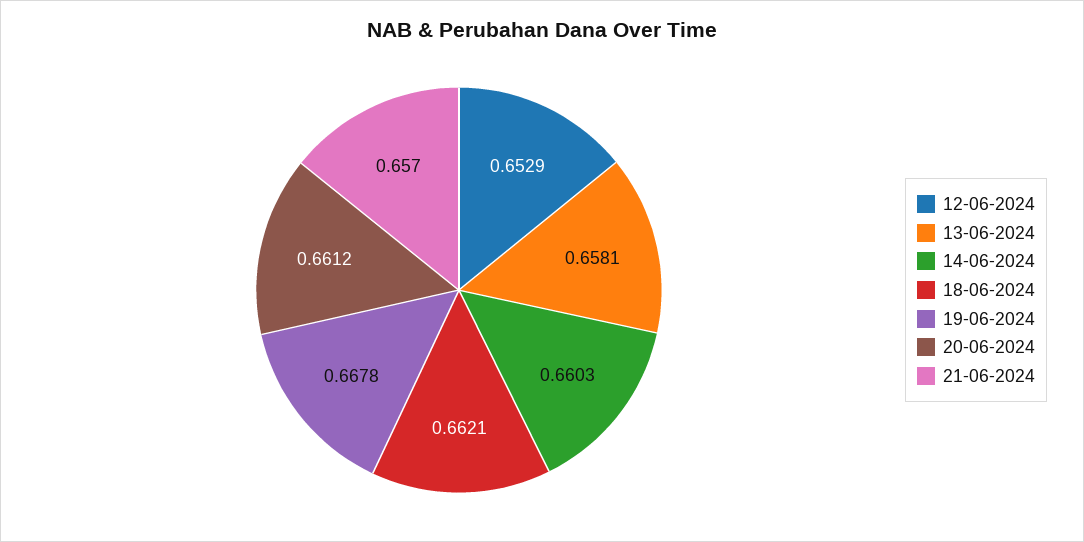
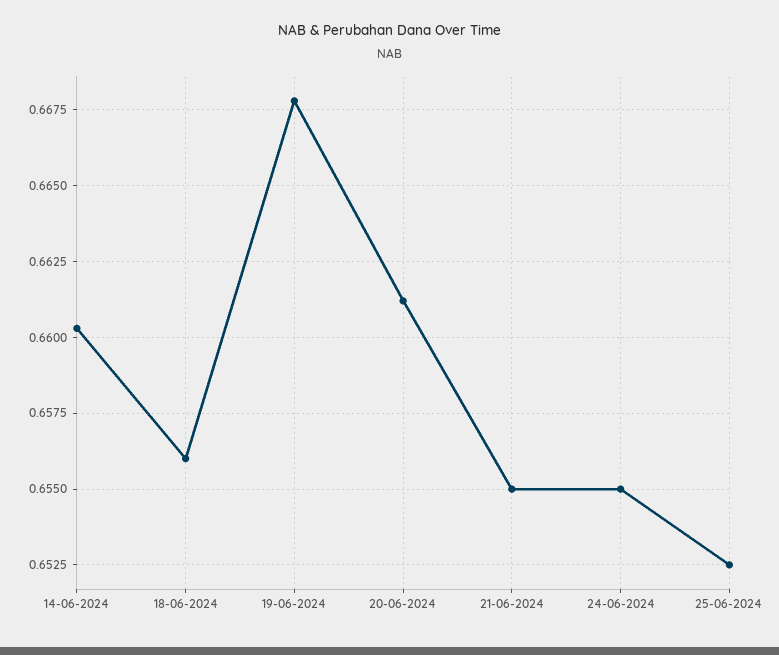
12-06-2024: 0.6529 -> none
13-06-2024: 0.6581 -> none
18-06-2024: 0.6621 -> 0.656
21-06-2024: 0.657 -> 0.655
24-06-2024: none -> 0.655
25-06-2024: none -> 0.6525

